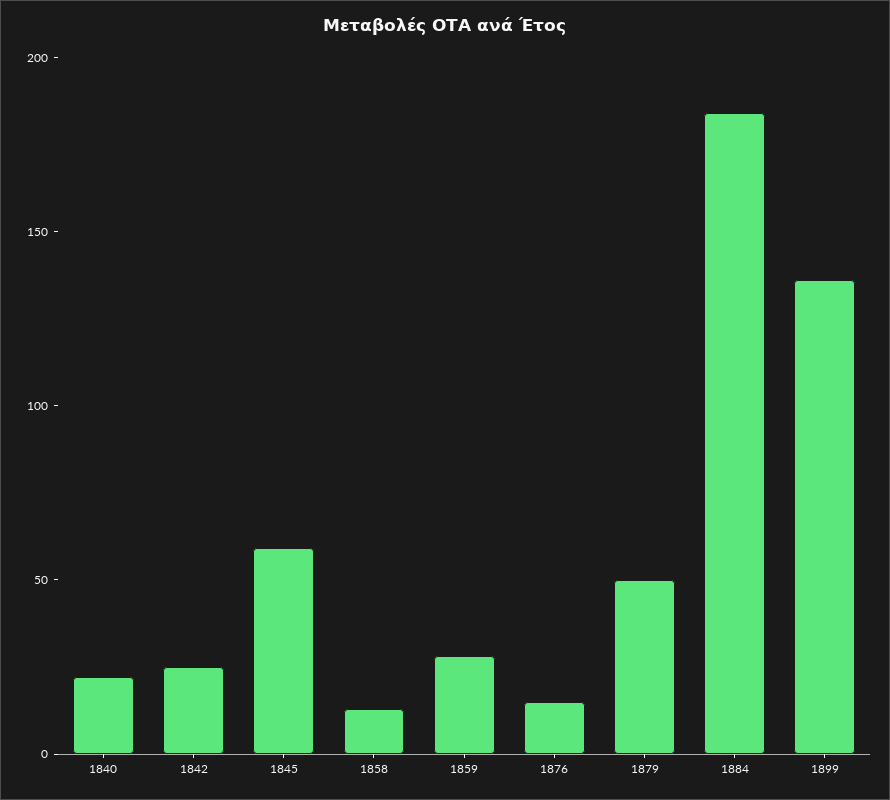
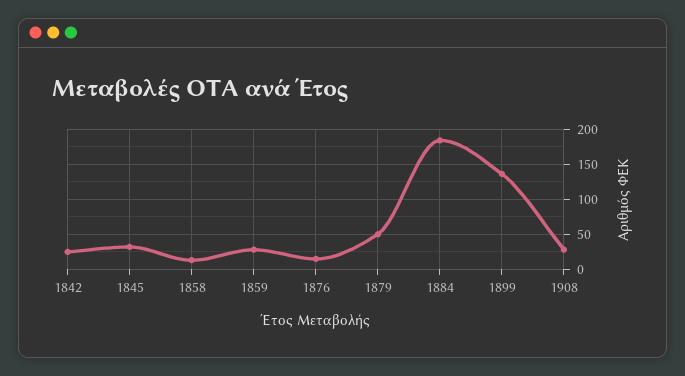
1840: 20 -> none
1845: 60 -> 30
1908: none -> 30

